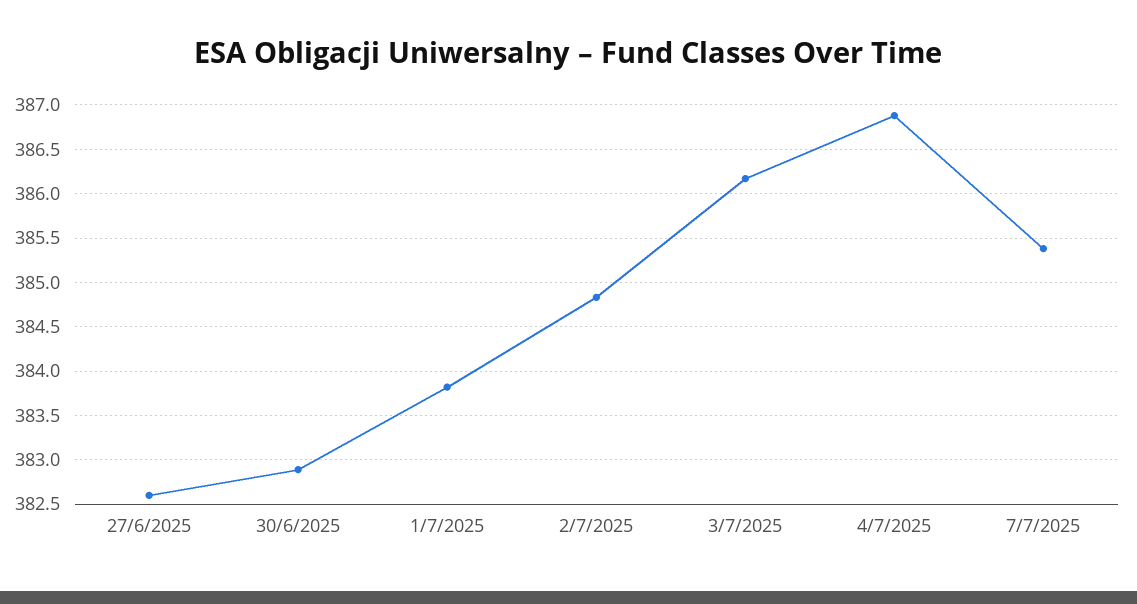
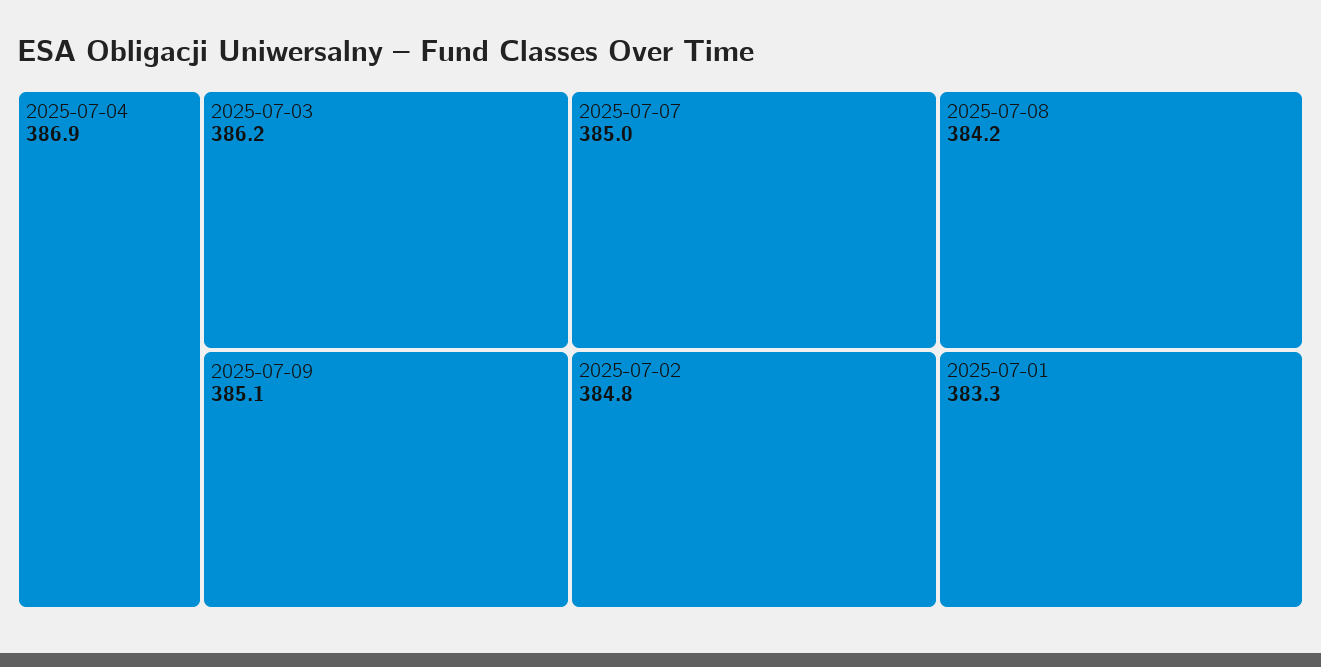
27/6/2025: 382.6 -> none
30/6/2025: 382.9 -> none
1/7/2025: 383.8 -> 383.3
7/7/2025: 385.4 -> 385
2025-07-09: none -> 385.1
2025-07-08: none -> 384.2

